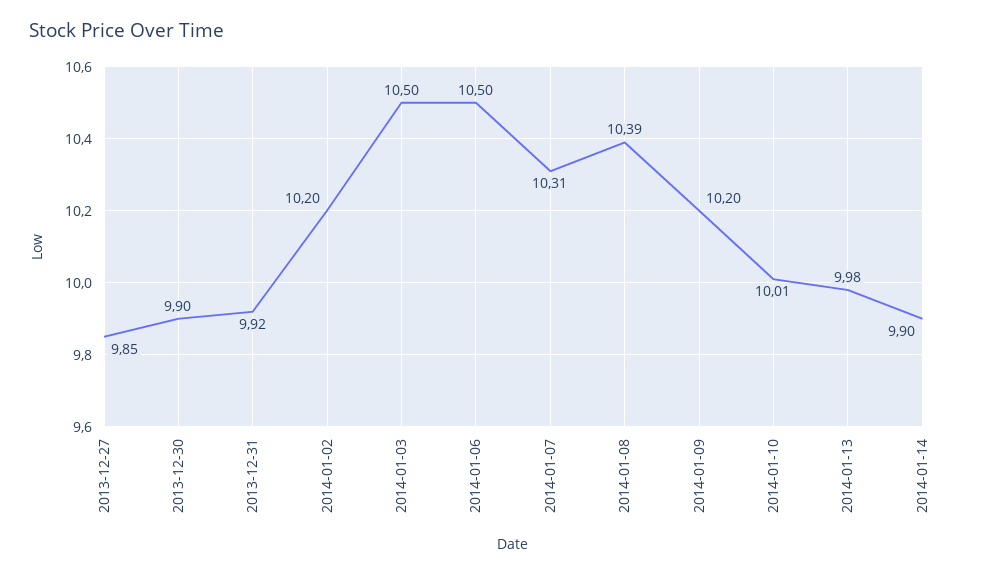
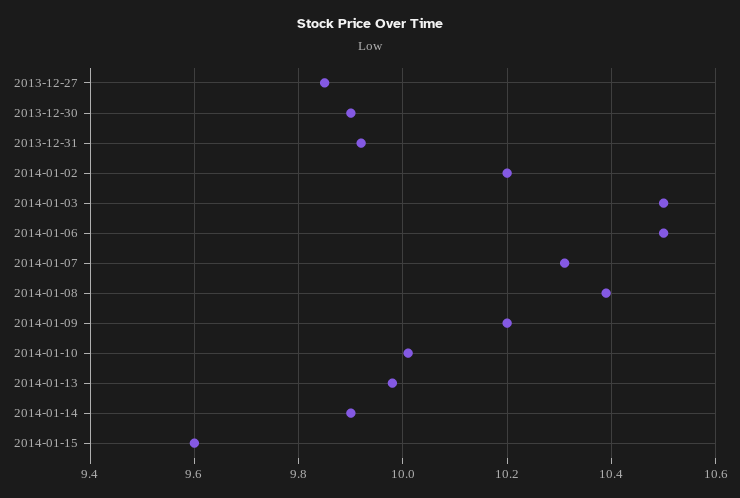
2014-01-15: none -> 9.6

